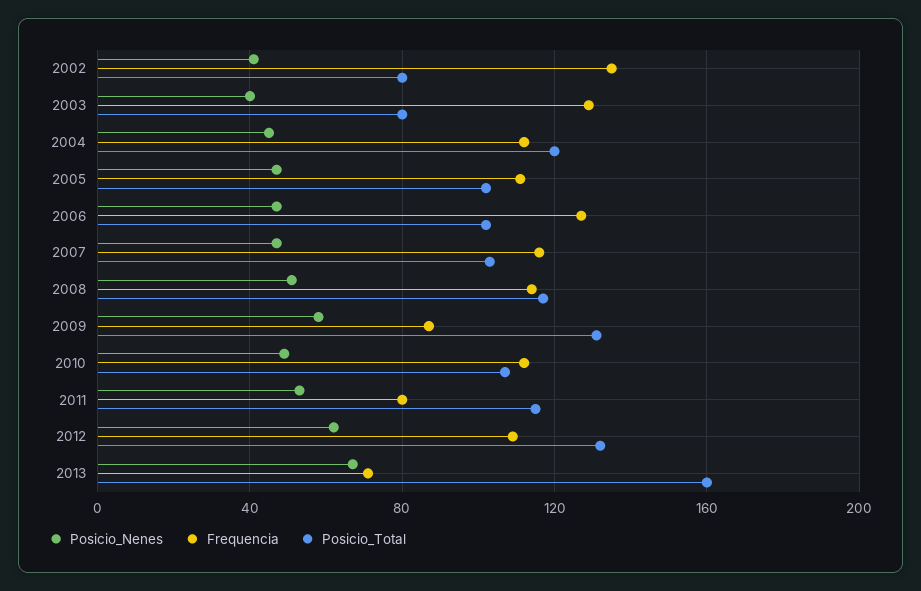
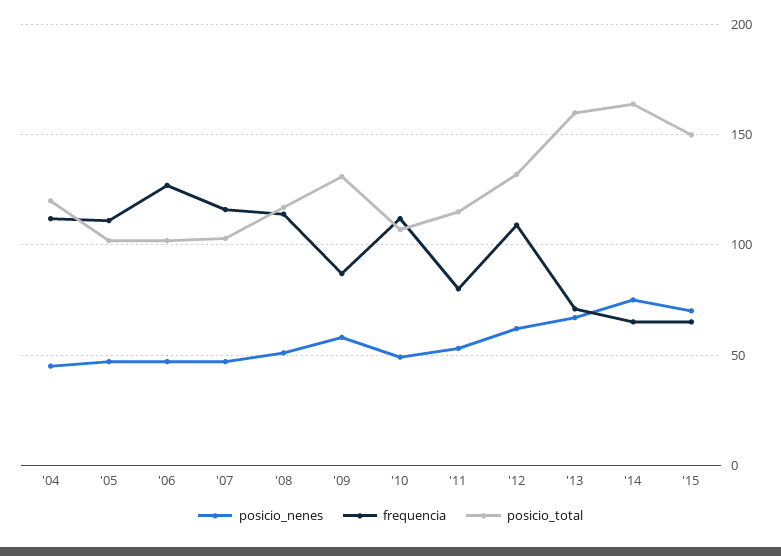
Posicio_Nenes, 2002: 40 -> none
Frequencia, 2002: 135 -> none
Posicio_Total, 2002: 80 -> none
Posicio_Nenes, 2003: 40 -> none
Frequencia, 2003: 130 -> none
Posicio_Total, 2003: 80 -> none
Posicio_Nenes, '14: none -> 75
Frequencia, '14: none -> 65
Posicio_Total, '14: none -> 165
Posicio_Nenes, '15: none -> 70
Frequencia, '15: none -> 65
Posicio_Total, '15: none -> 150

